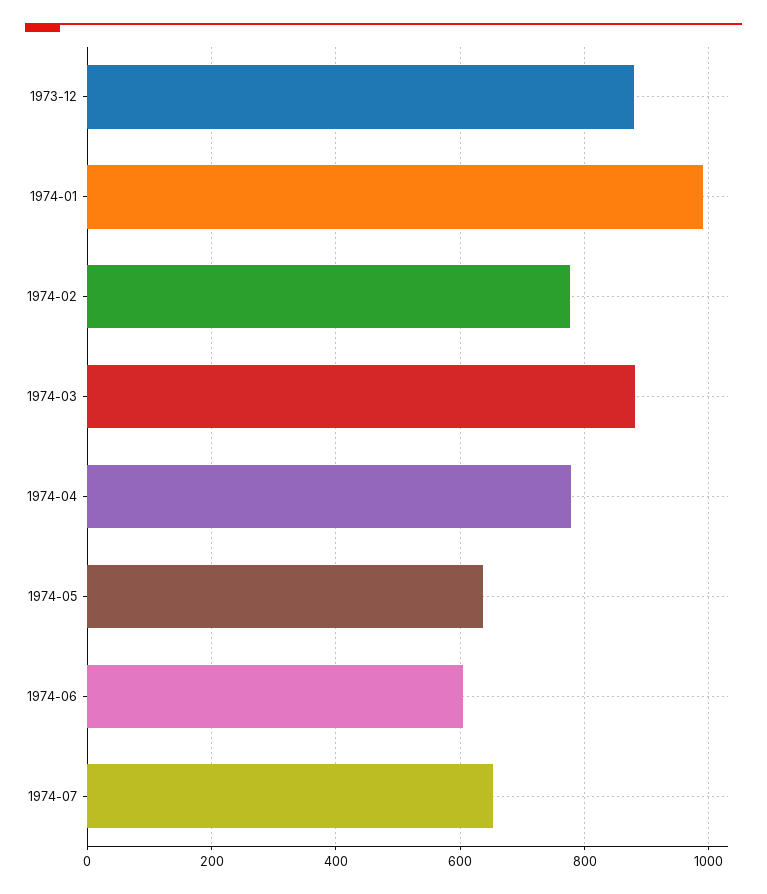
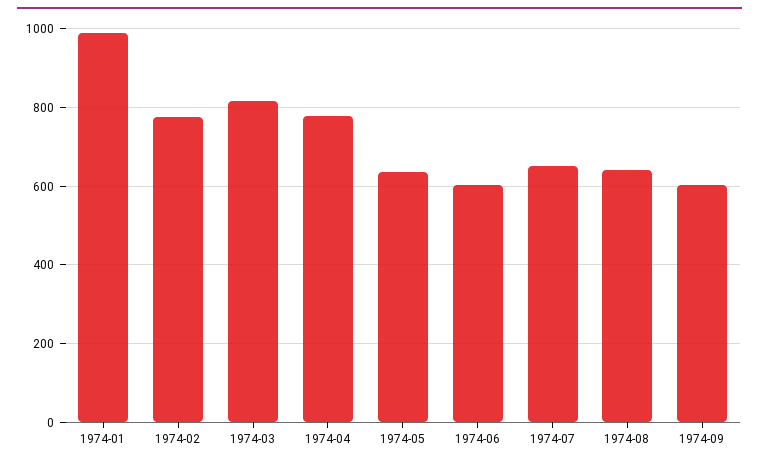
1973-12: 880 -> none
1974-03: 880 -> 820
1974-08: none -> 640
1974-09: none -> 600

